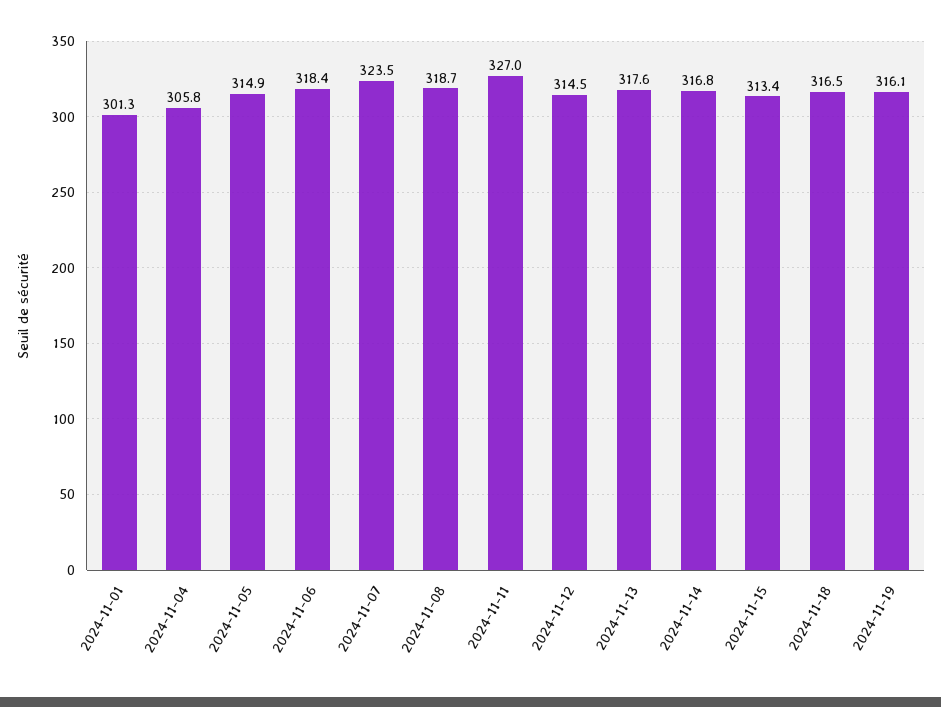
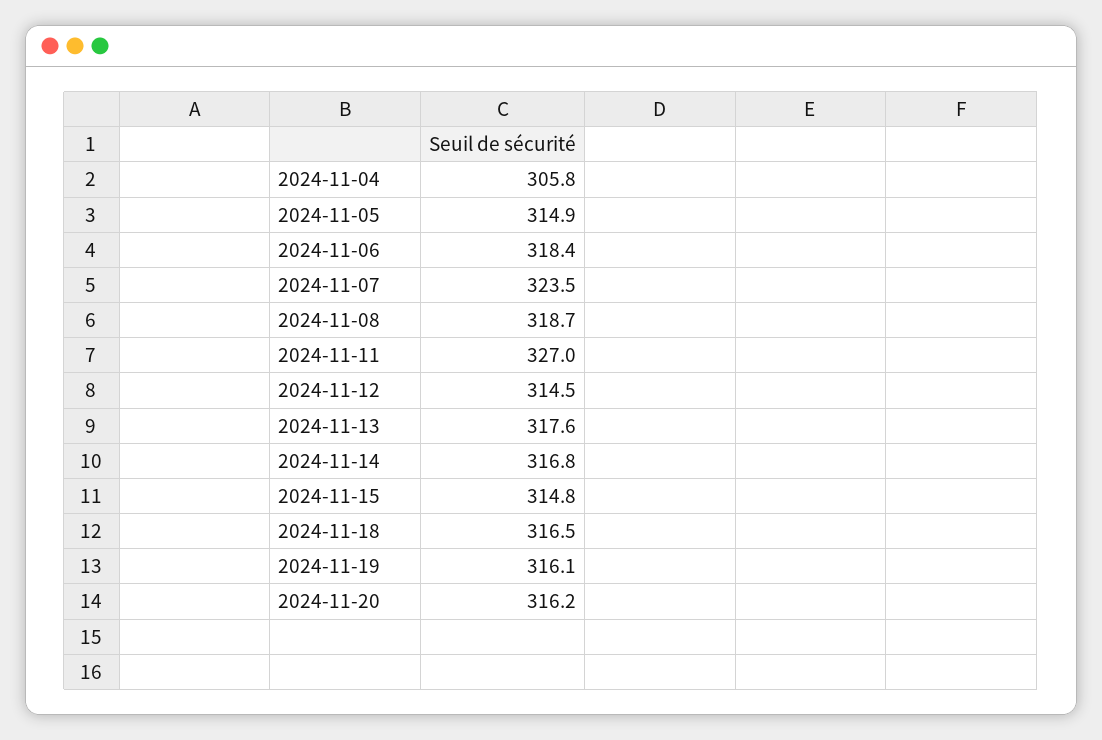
2024-11-01: 301.3 -> none
2024-11-15: 313.4 -> 314.8
2024-11-20: none -> 316.2

